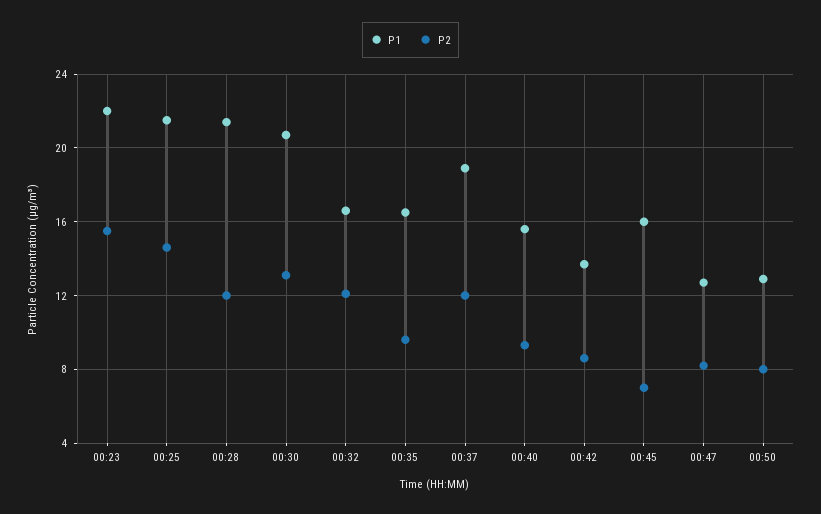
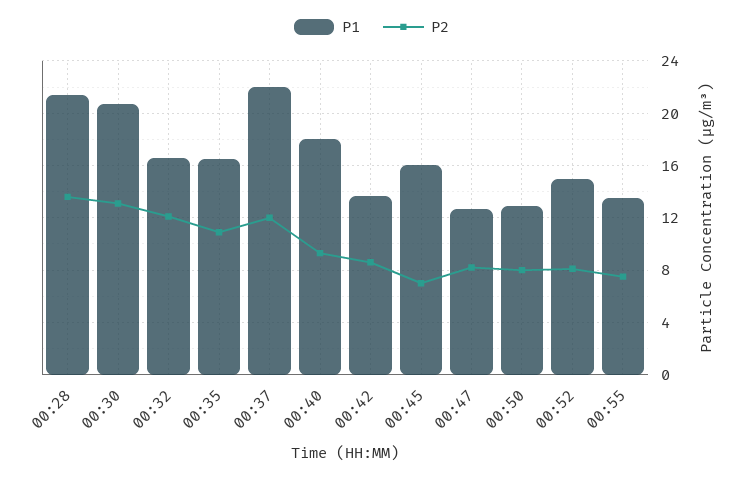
P1, 00:23: 22 -> none
P2, 00:23: 15.5 -> none
P1, 00:25: 21.5 -> none
P2, 00:25: 14.5 -> none
P2, 00:28: 12 -> 13.5
P2, 00:35: 9.5 -> 11
P1, 00:37: 19 -> 22
P1, 00:40: 15.5 -> 18
P1, 00:52: none -> 15
P2, 00:52: none -> 8
P1, 00:55: none -> 13.5
P2, 00:55: none -> 7.5

